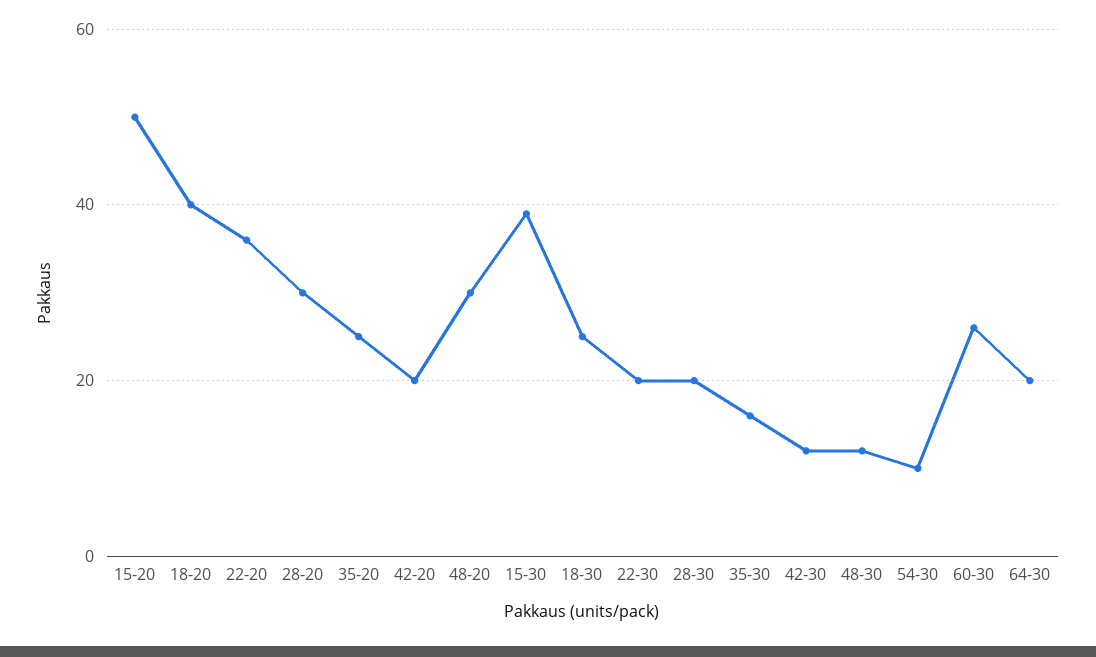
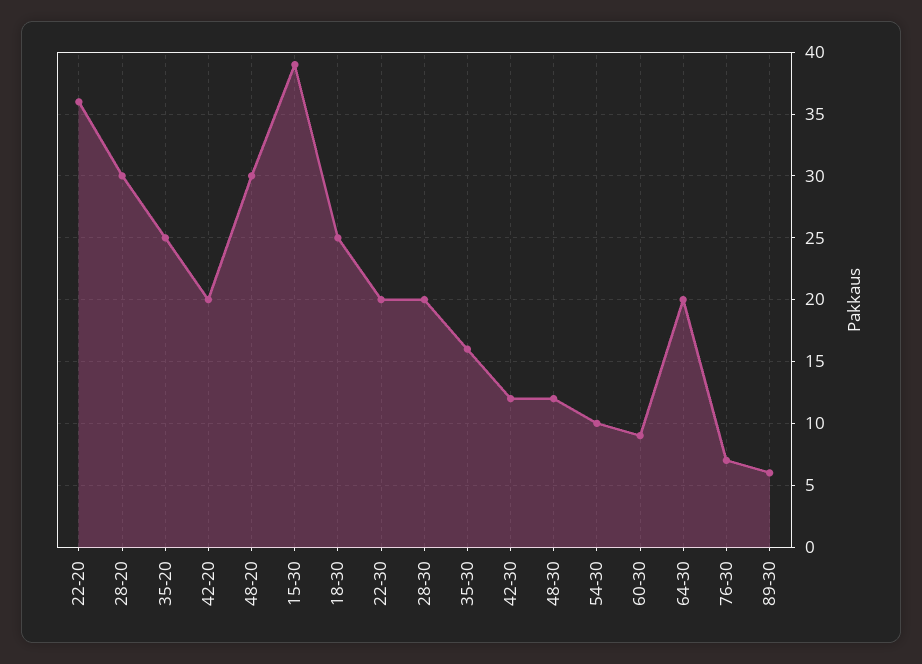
15-20: 50 -> none
18-20: 40 -> none
60-30: 25 -> 9
76-30: none -> 7
89-30: none -> 6

